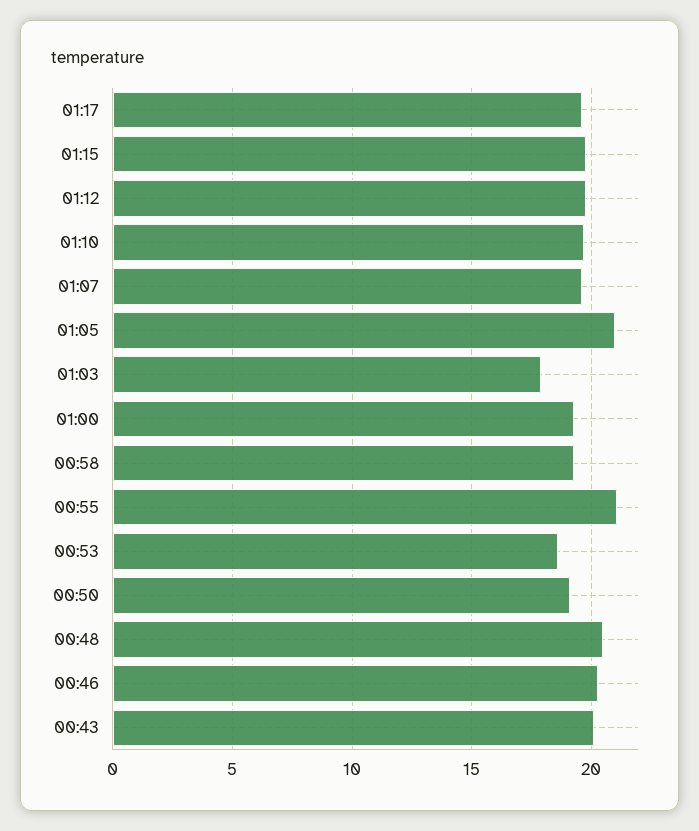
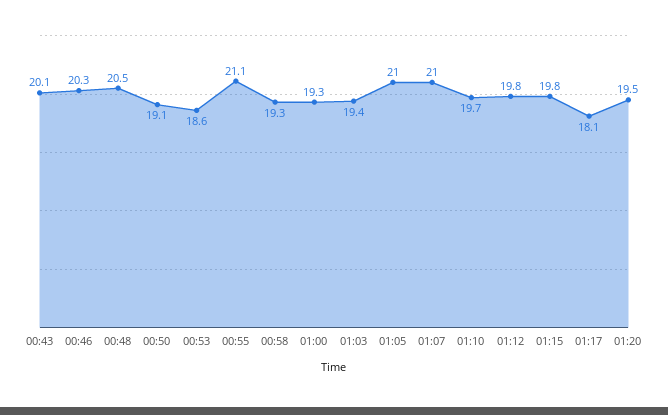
01:17: 19.5 -> 18.1
01:07: 19.5 -> 21
01:03: 18 -> 19.4
01:20: none -> 19.5

